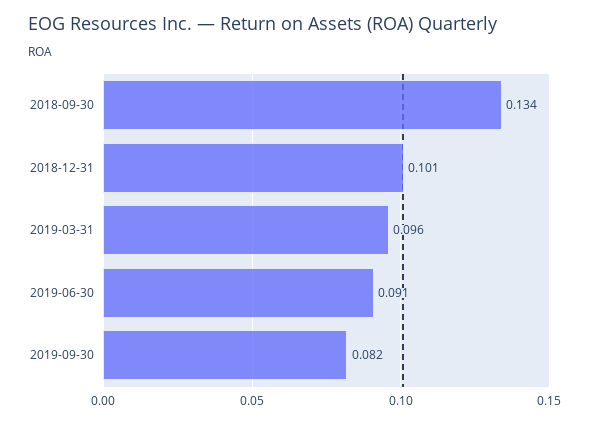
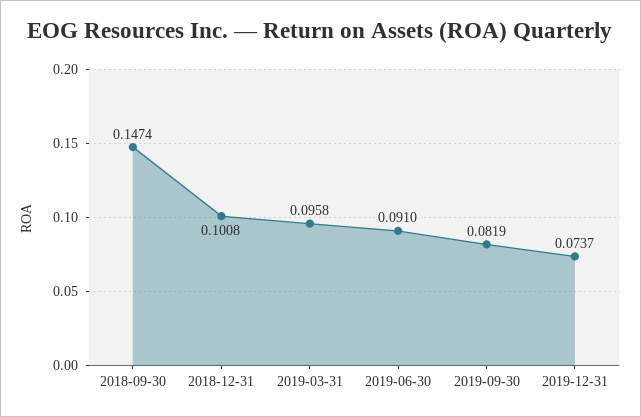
2018-09-30: 0.134 -> 0.1474
2019-12-31: none -> 0.0737

